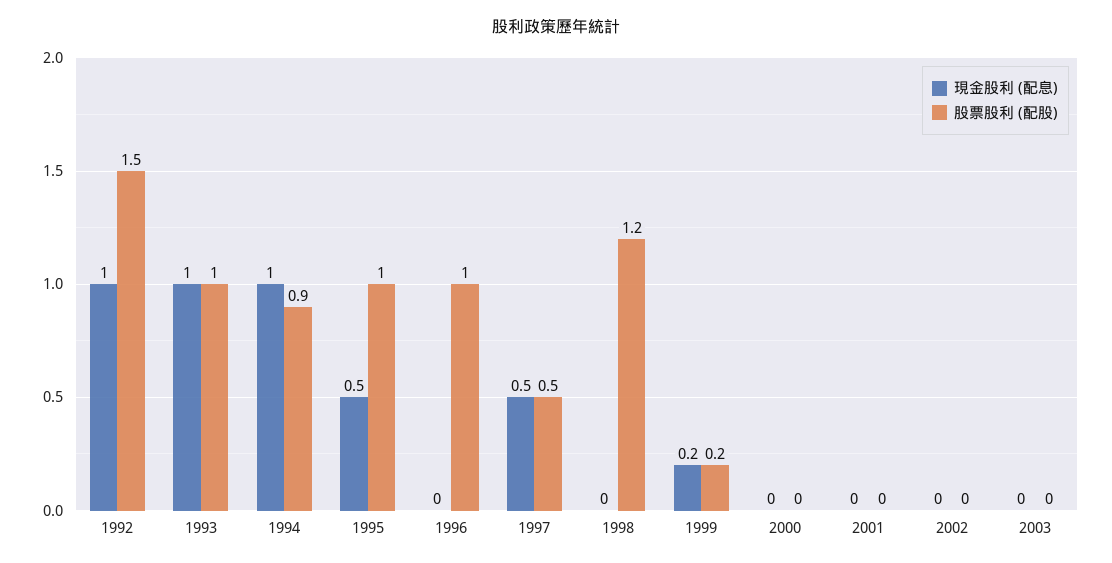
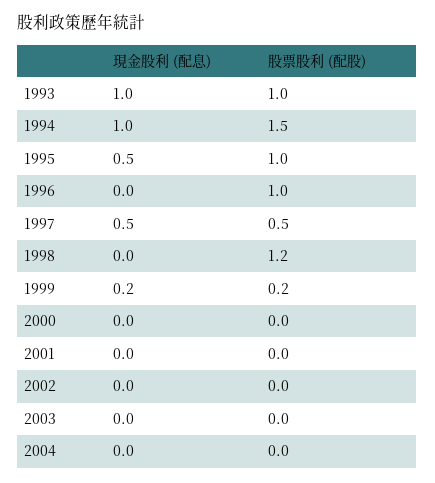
現金股利 (配息), 1992: 1 -> none
股票股利 (配股), 1992: 1.5 -> none
股票股利 (配股), 1994: 0.9 -> 1.5
現金股利 (配息), 2004: none -> 0
股票股利 (配股), 2004: none -> 0

